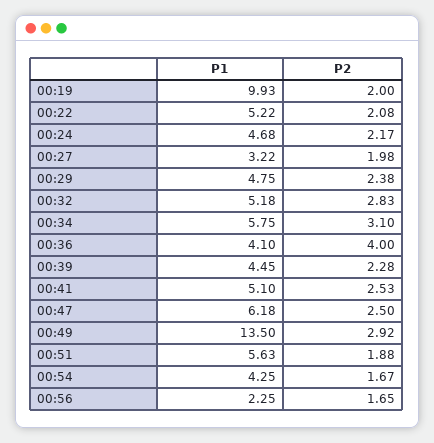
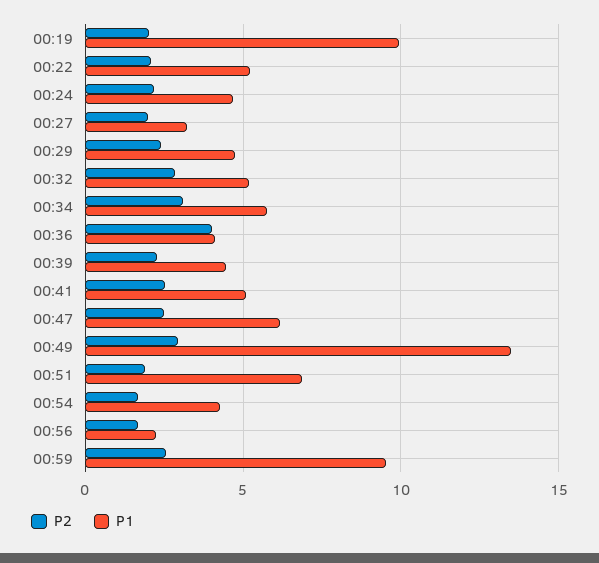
P1, 00:51: 5.63 -> 7
P2, 00:59: none -> 2.5
P1, 00:59: none -> 9.5

